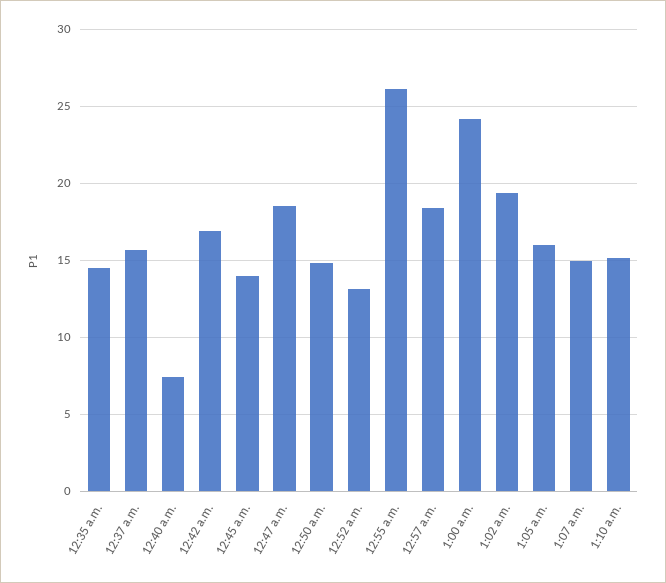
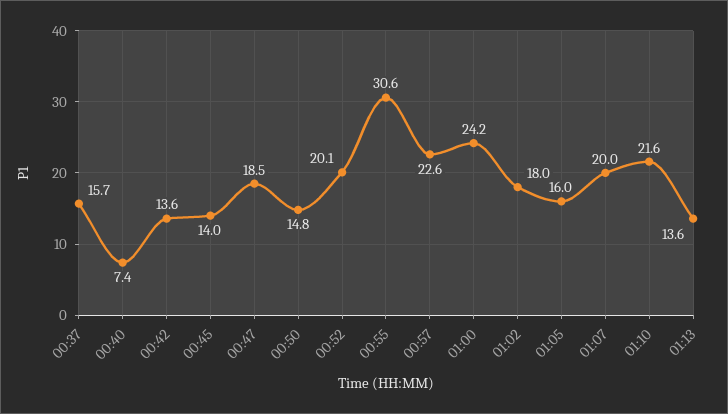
12:35 a.m.: 14.5 -> none
12:42 a.m.: 17 -> 13.6
12:52 a.m.: 13 -> 20.1
12:55 a.m.: 26 -> 30.6
12:57 a.m.: 18.5 -> 22.6
1:02 a.m.: 19.5 -> 18
1:07 a.m.: 15 -> 20
1:10 a.m.: 15 -> 21.6
01:13: none -> 13.6

